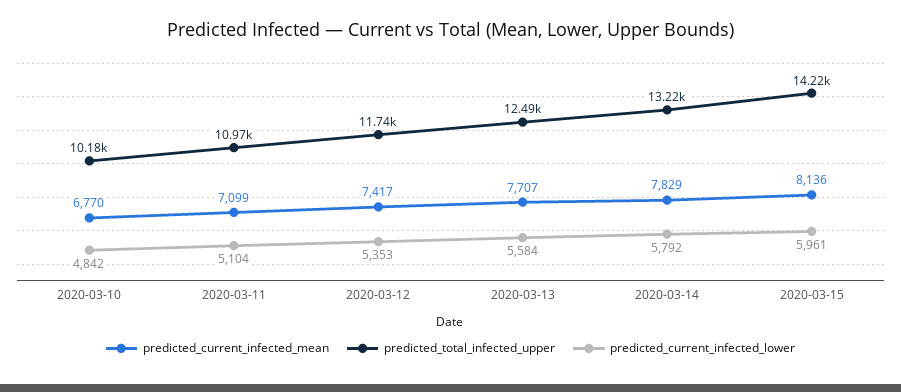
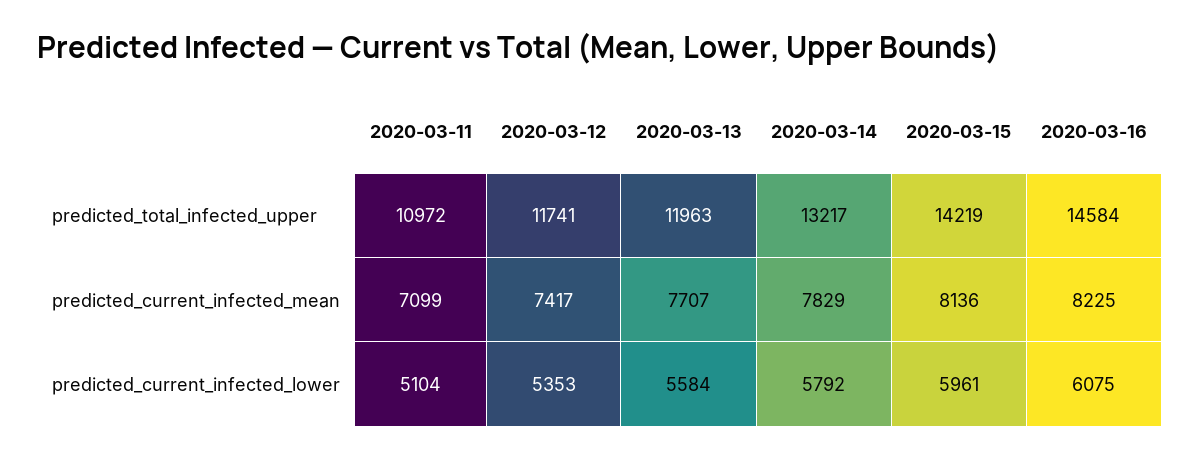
predicted_current_infected_mean, 2020-03-10: 6770 -> none
predicted_total_infected_upper, 2020-03-10: 10180 -> none
predicted_current_infected_lower, 2020-03-10: 4842 -> none
predicted_total_infected_upper, 2020-03-13: 12490 -> 11963
predicted_total_infected_upper, 2020-03-16: none -> 14584
predicted_current_infected_mean, 2020-03-16: none -> 8225
predicted_current_infected_lower, 2020-03-16: none -> 6075

